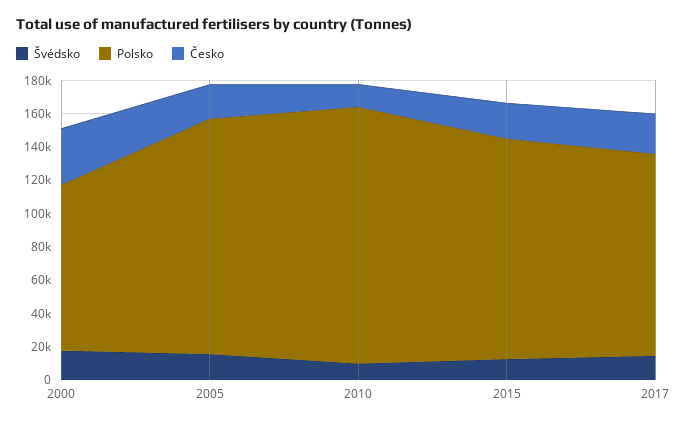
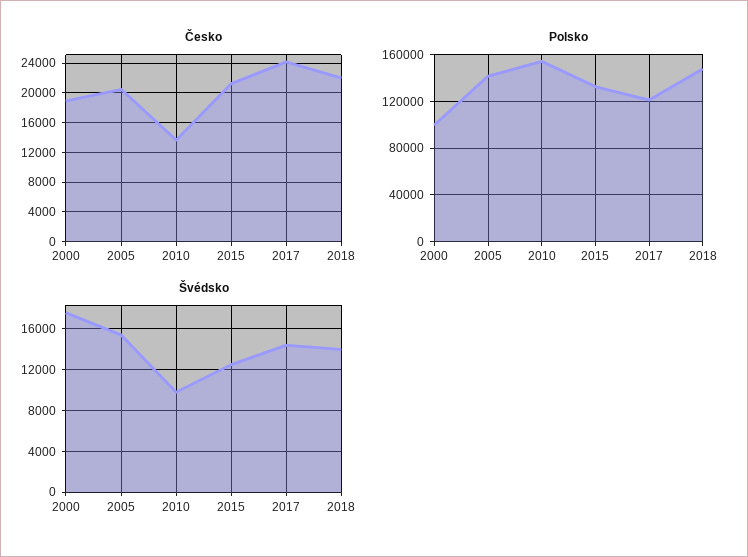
Česko, 2000: 35000 -> 19000
Česko, 2018: none -> 22000
Polsko, 2018: none -> 150000
Švédsko, 2018: none -> 14000

